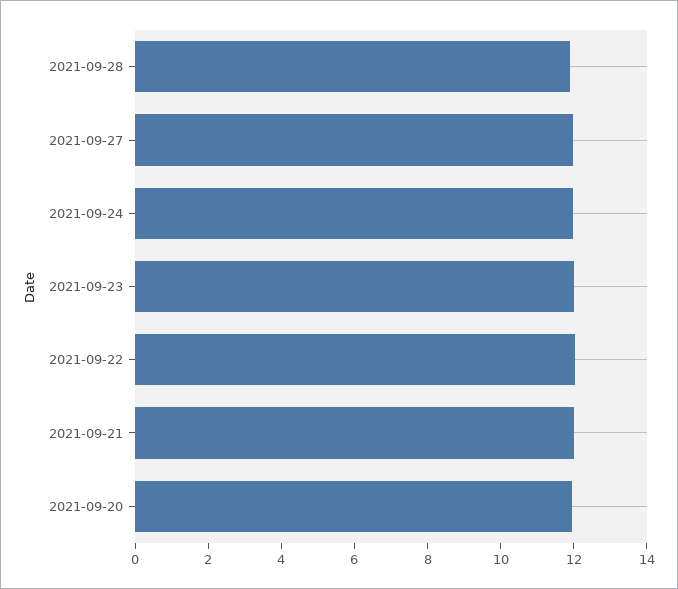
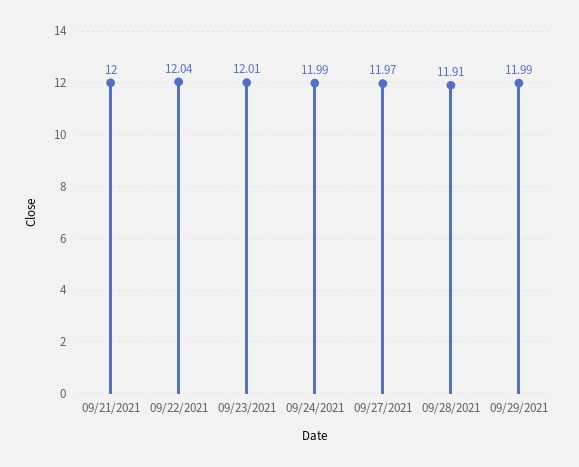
2021-09-20: 12 -> none
09/29/2021: none -> 11.99

